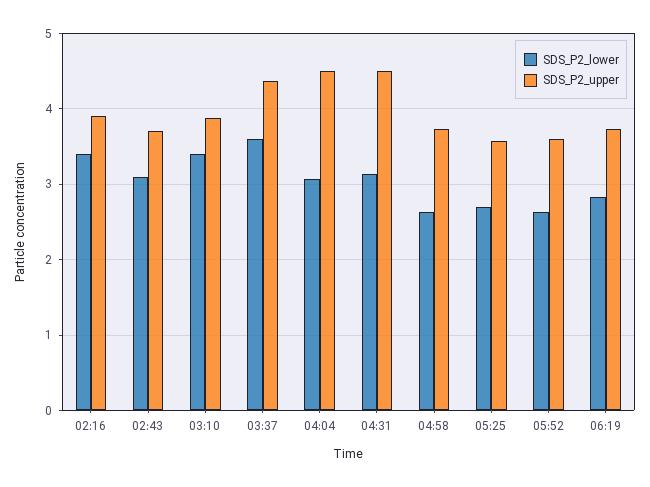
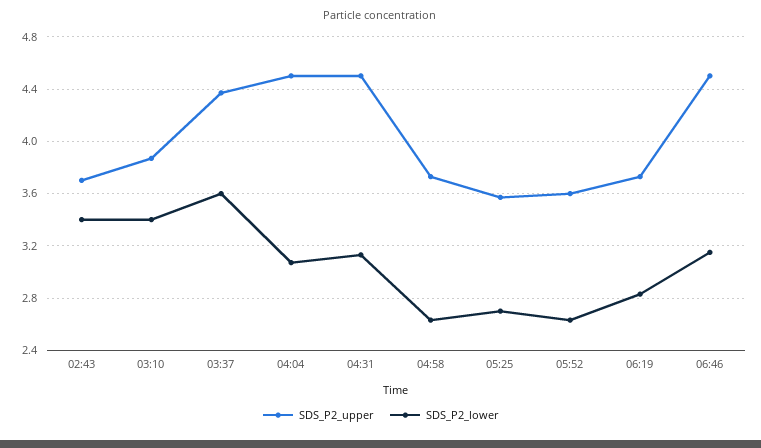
SDS_P2_lower, 02:16: 3.4 -> none
SDS_P2_upper, 02:16: 3.9 -> none
SDS_P2_lower, 02:43: 3.1 -> 3.4
SDS_P2_upper, 06:46: none -> 4.5
SDS_P2_lower, 06:46: none -> 3.15

